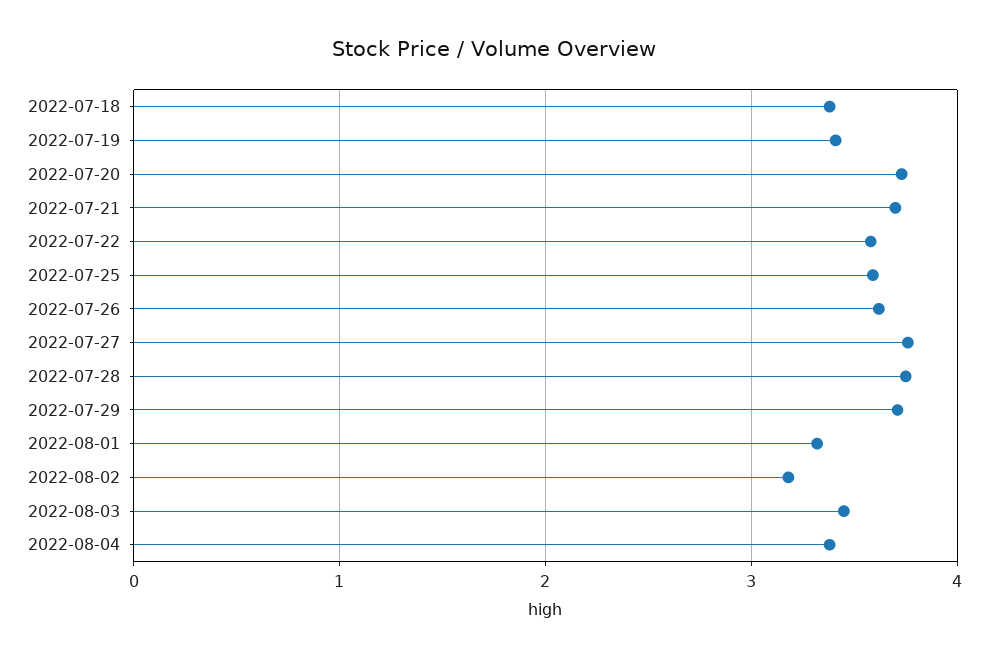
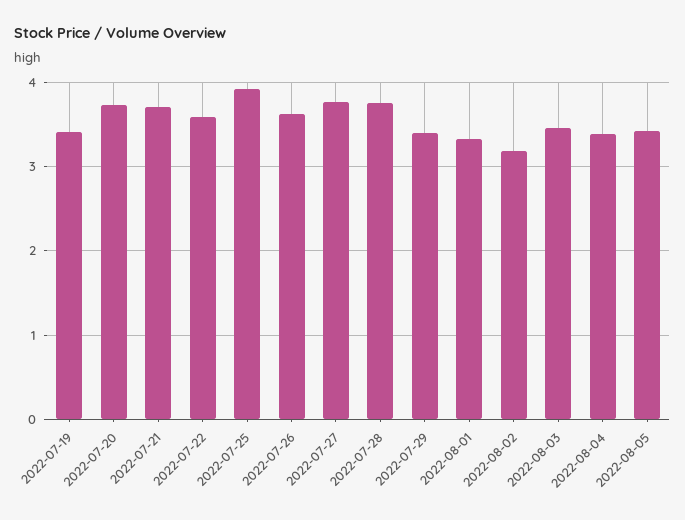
2022-07-18: 3.4 -> none
2022-07-25: 3.6 -> 3.9
2022-07-29: 3.7 -> 3.4
2022-08-05: none -> 3.4

